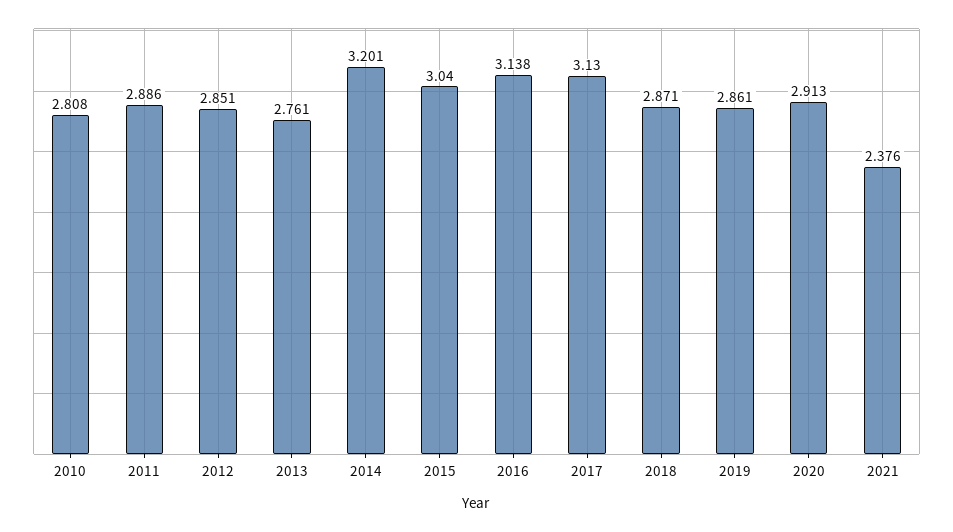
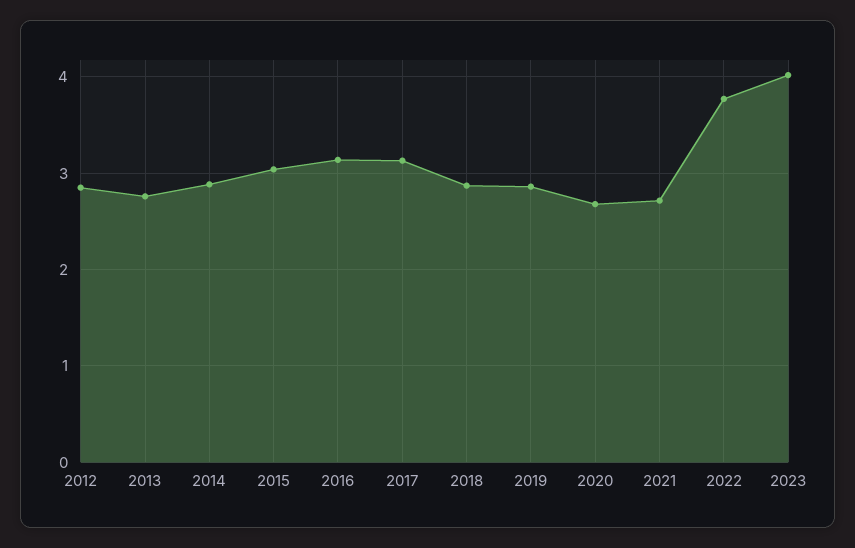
2010: 2.808 -> none
2011: 2.886 -> none
2014: 3.201 -> 2.9
2020: 2.913 -> 2.7
2021: 2.376 -> 2.7
2022: none -> 3.8
2023: none -> 4

